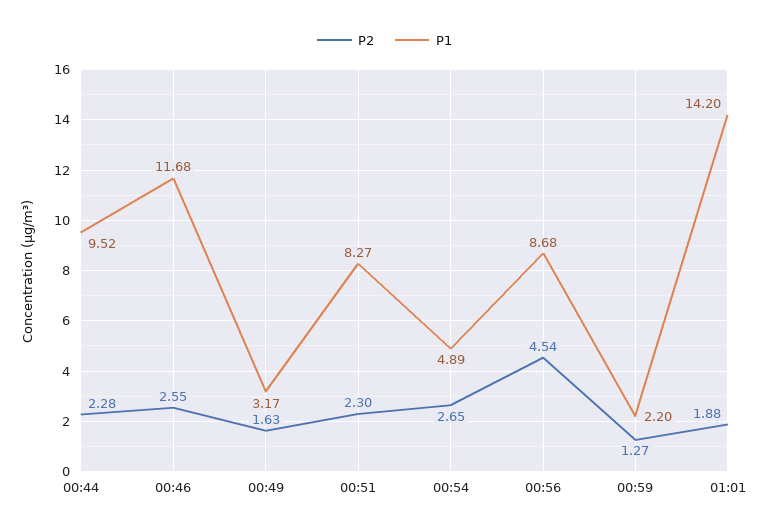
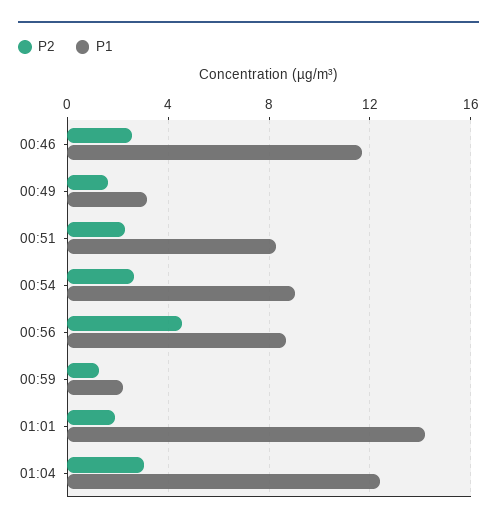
P2, 00:44: 2.28 -> none
P1, 00:44: 9.52 -> none
P1, 00:54: 4.89 -> 9
P2, 01:04: none -> 3
P1, 01:04: none -> 12.5

